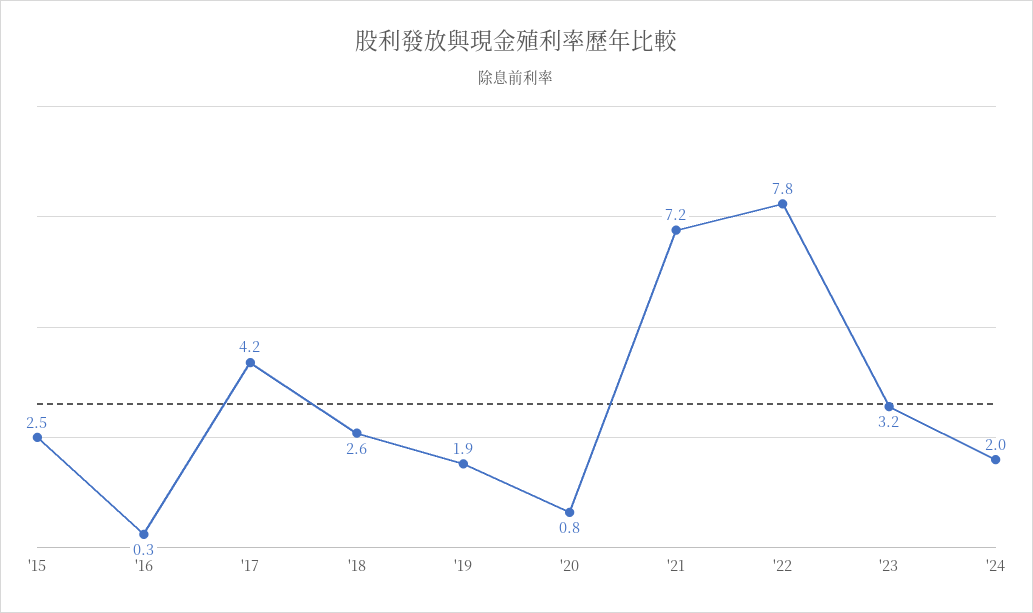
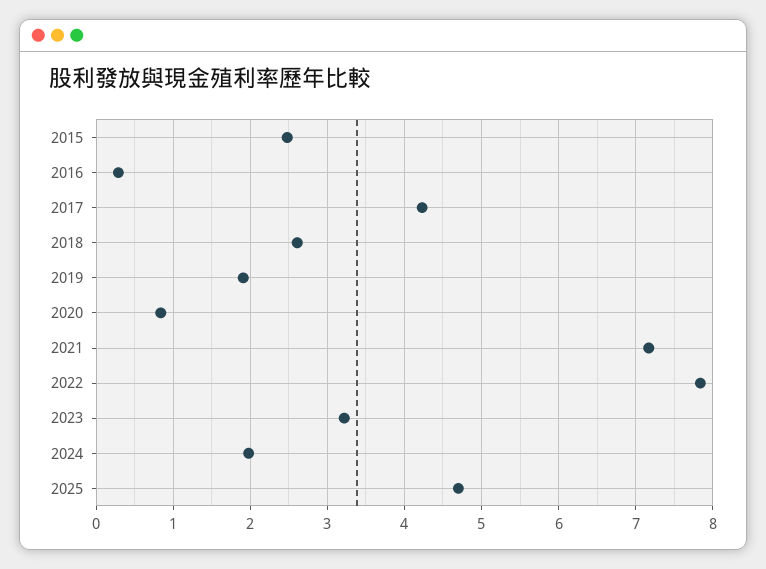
2025: none -> 4.7

